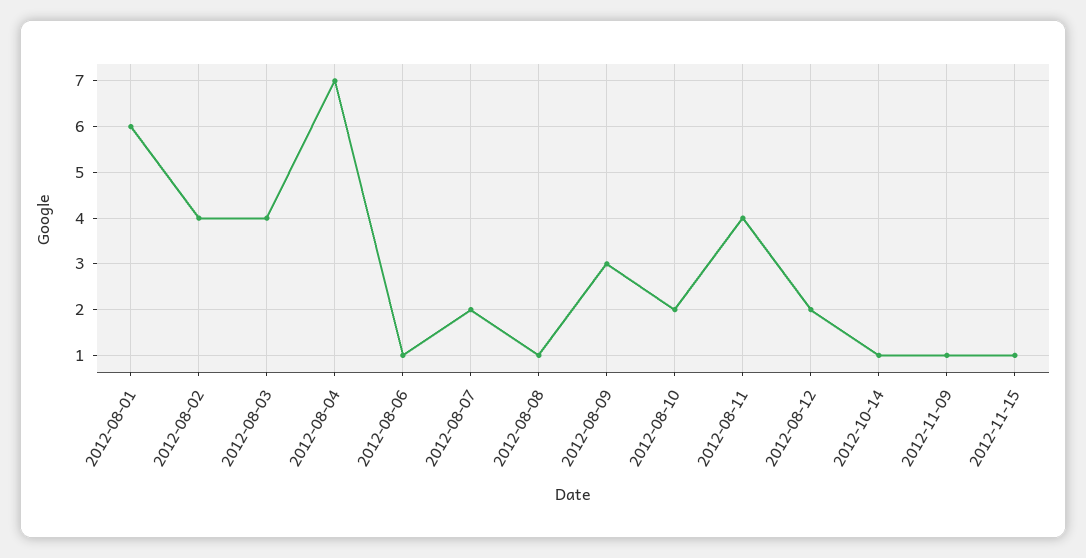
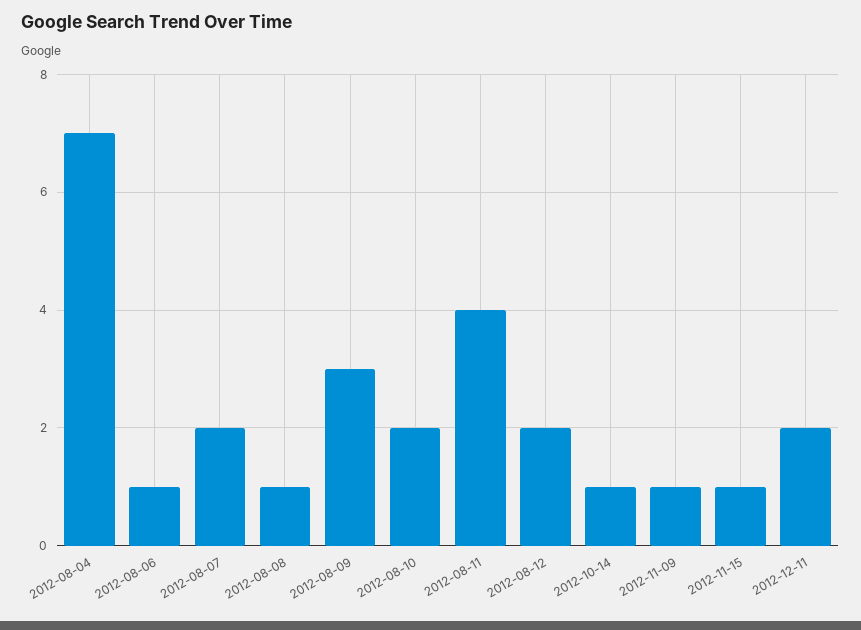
2012-08-01: 6 -> none
2012-08-02: 4 -> none
2012-08-03: 4 -> none
2012-12-11: none -> 2

